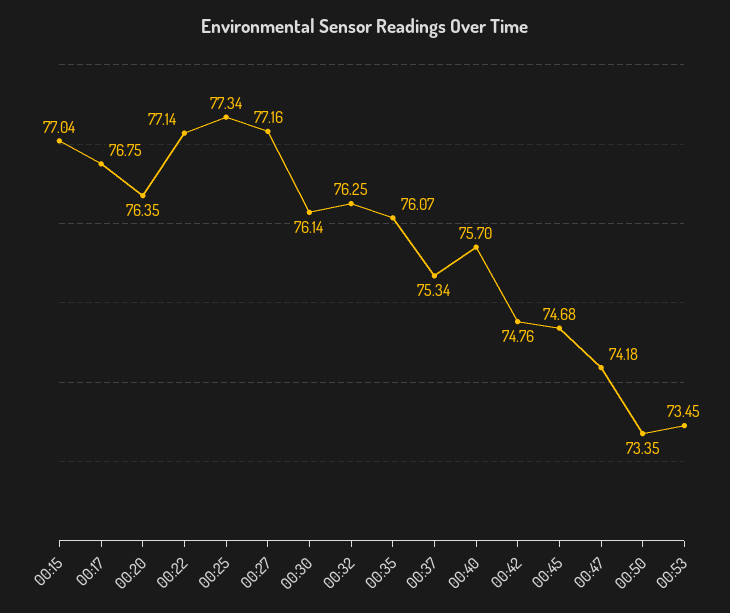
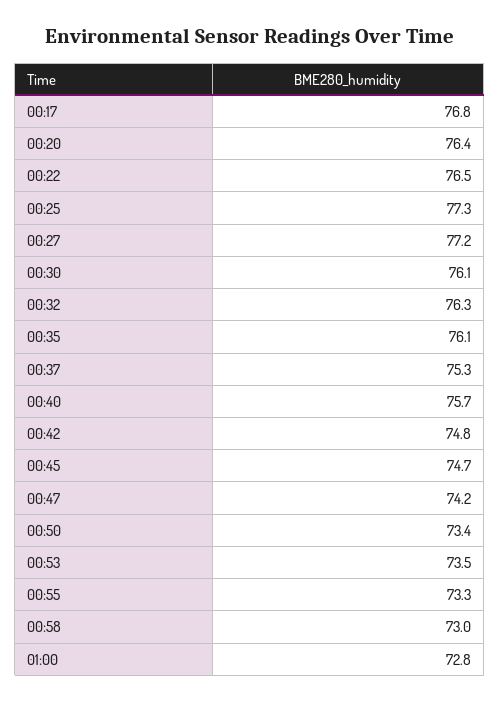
00:15: 77.04 -> none
00:22: 77.14 -> 76.5
00:55: none -> 73.3
00:58: none -> 73
01:00: none -> 72.8

